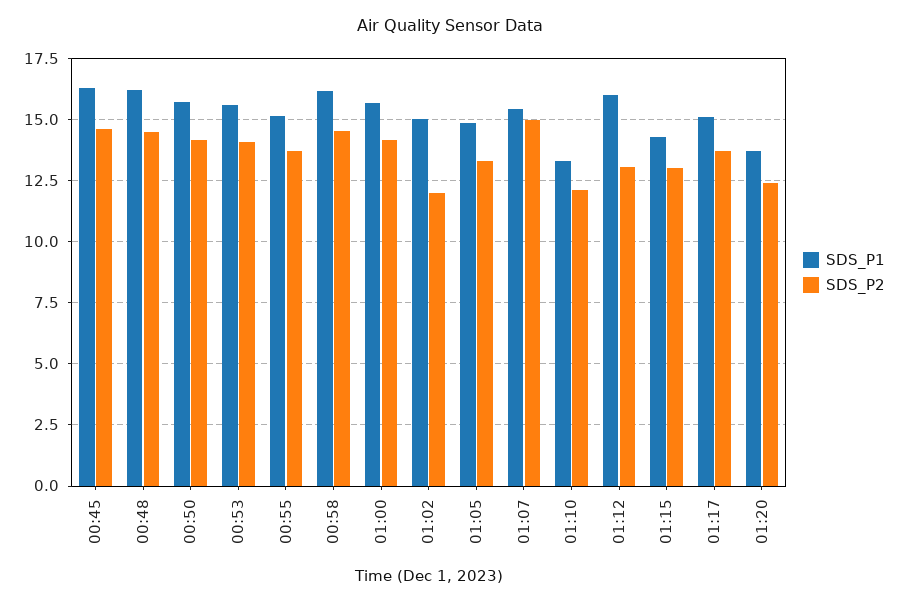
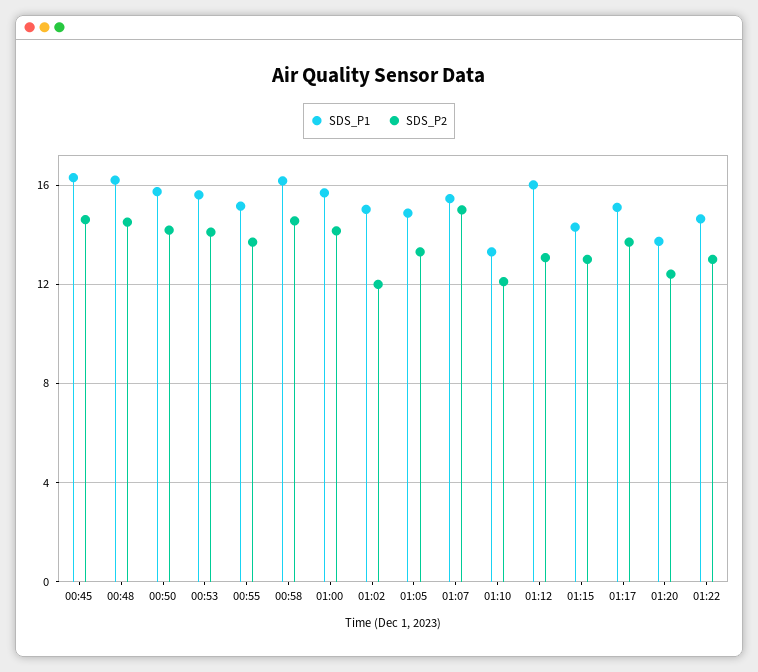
SDS_P1, 01:22: none -> 14.5
SDS_P2, 01:22: none -> 13

